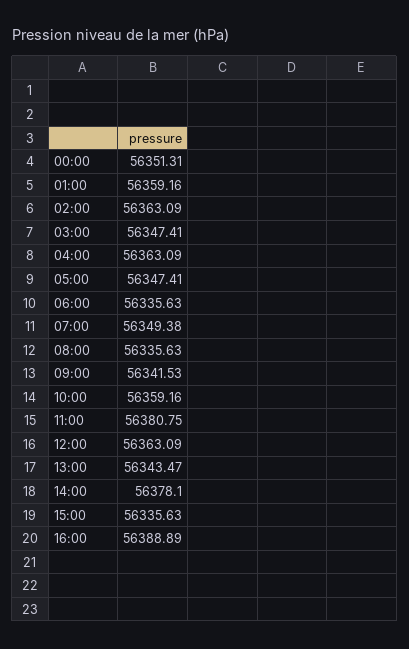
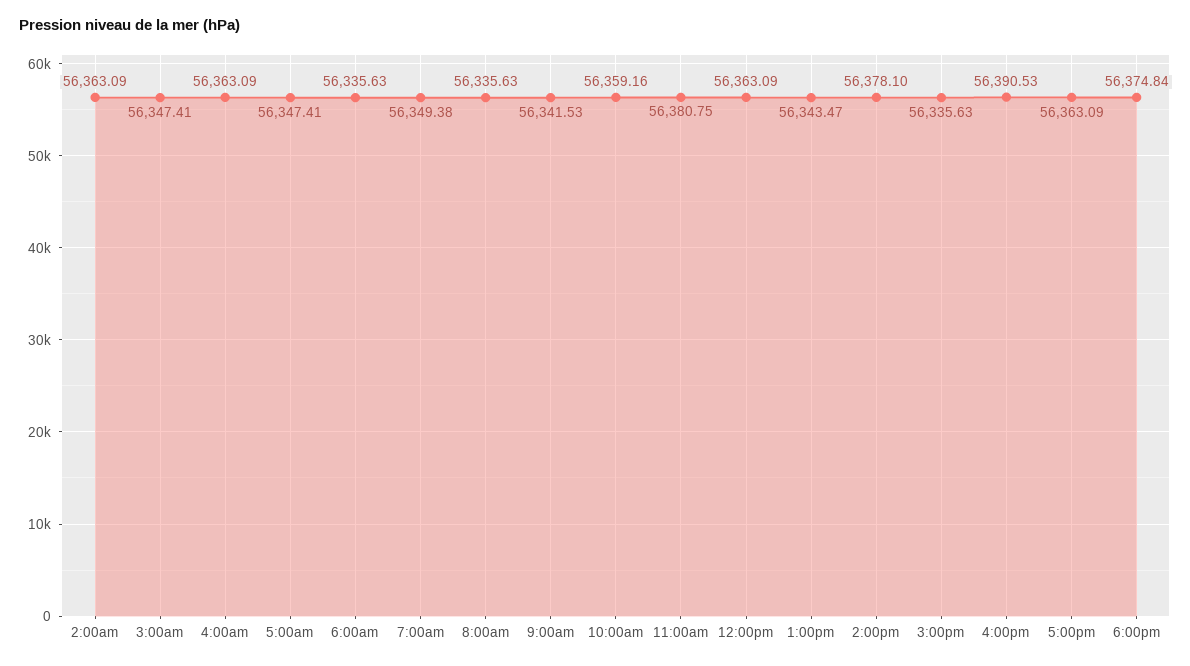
00:00: 56351.31 -> none
01:00: 56359.16 -> none
16:00: 56388.89 -> 56390.53
5:00pm: none -> 56363.09
6:00pm: none -> 56374.84

